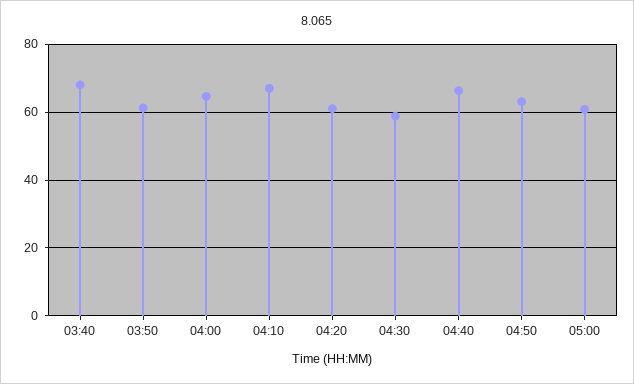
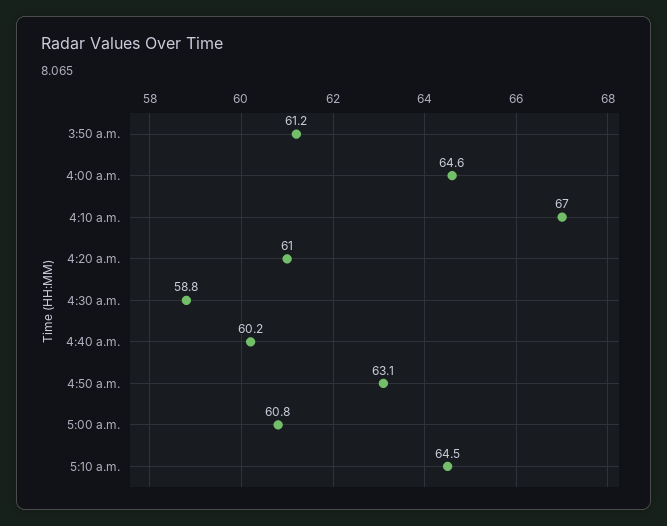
03:40: 68 -> none
04:40: 66 -> 60.2
5:10 a.m.: none -> 64.5

